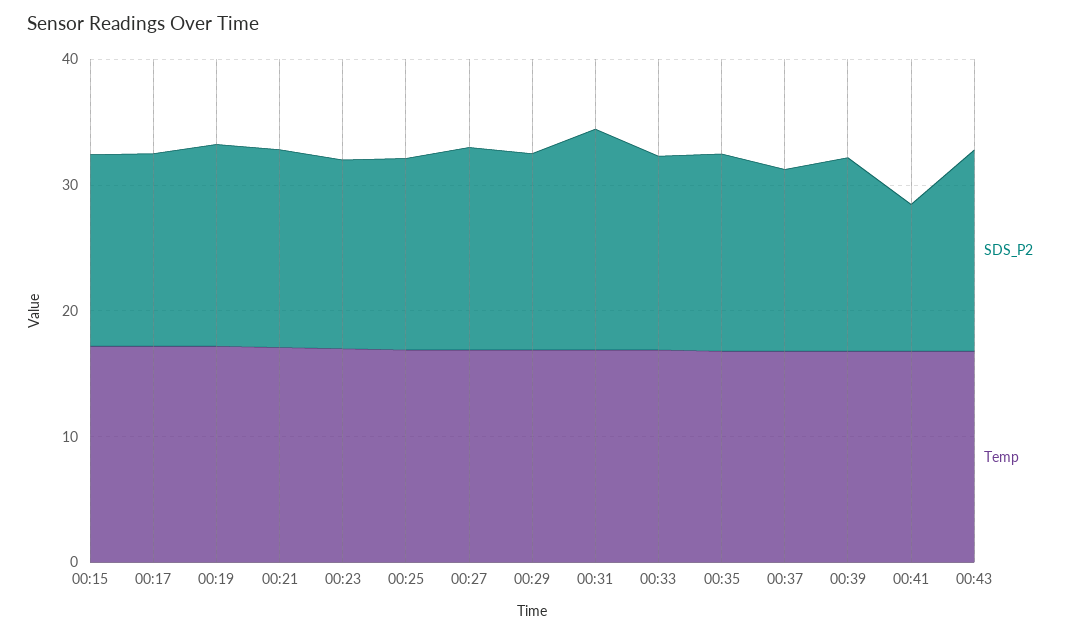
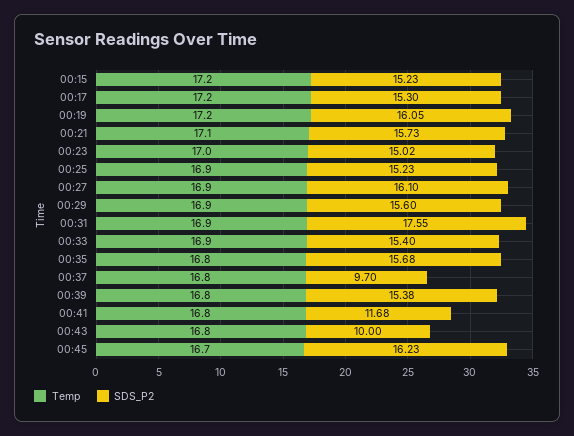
SDS_P2, 00:37: 14 -> 9.7
SDS_P2, 00:43: 16 -> 10
Temp, 00:45: none -> 16.7
SDS_P2, 00:45: none -> 16.23

